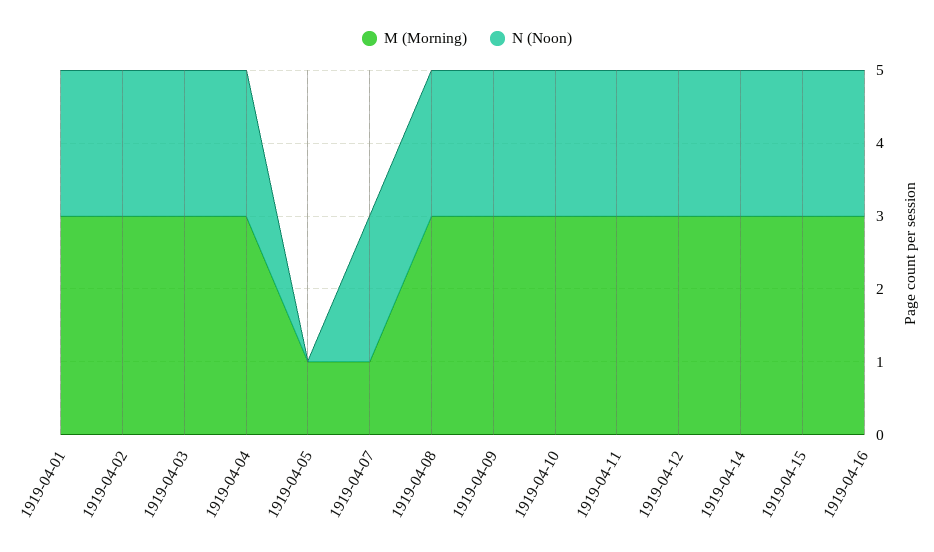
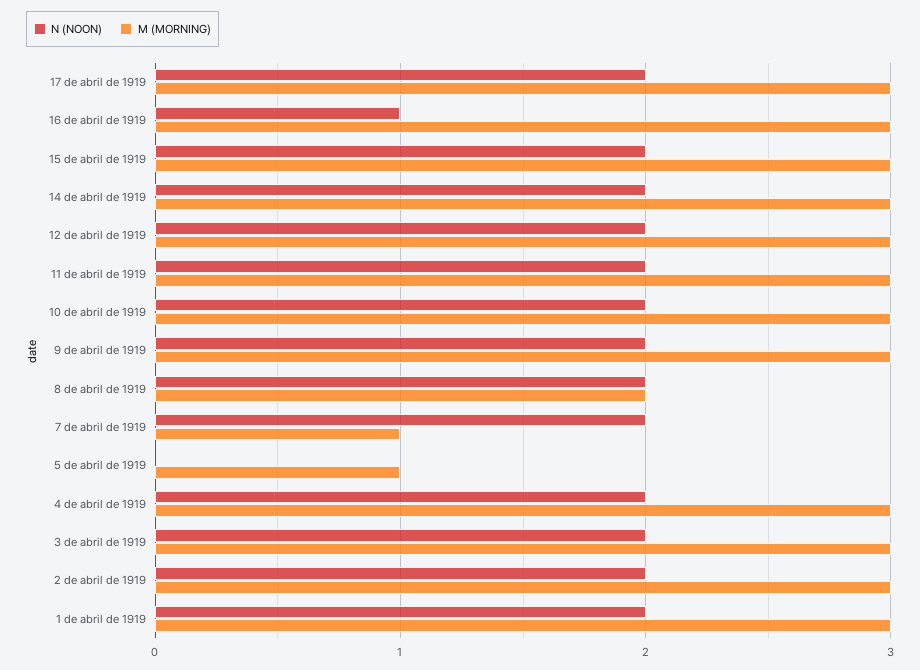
M (Morning), 1919-04-08: 3 -> 2
N (Noon), 1919-04-16: 2 -> 1
N (Noon), 17 de abril de 1919: none -> 2
M (Morning), 17 de abril de 1919: none -> 3

